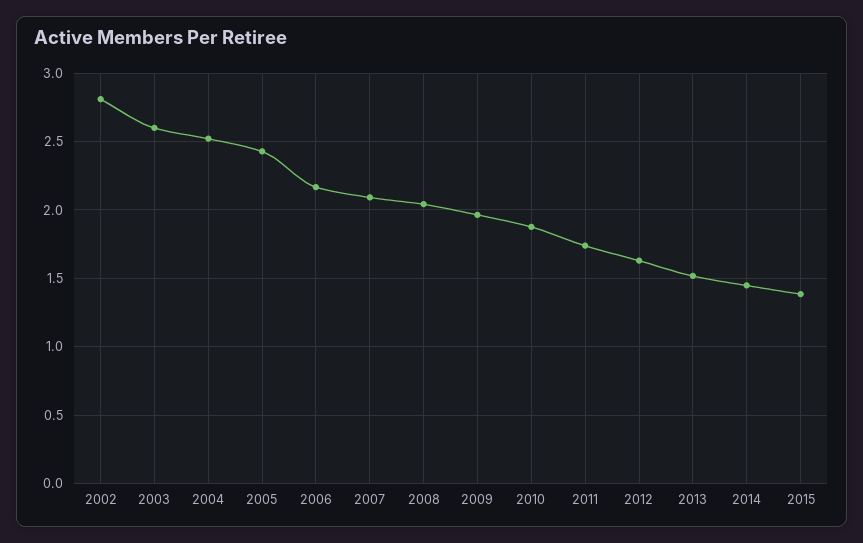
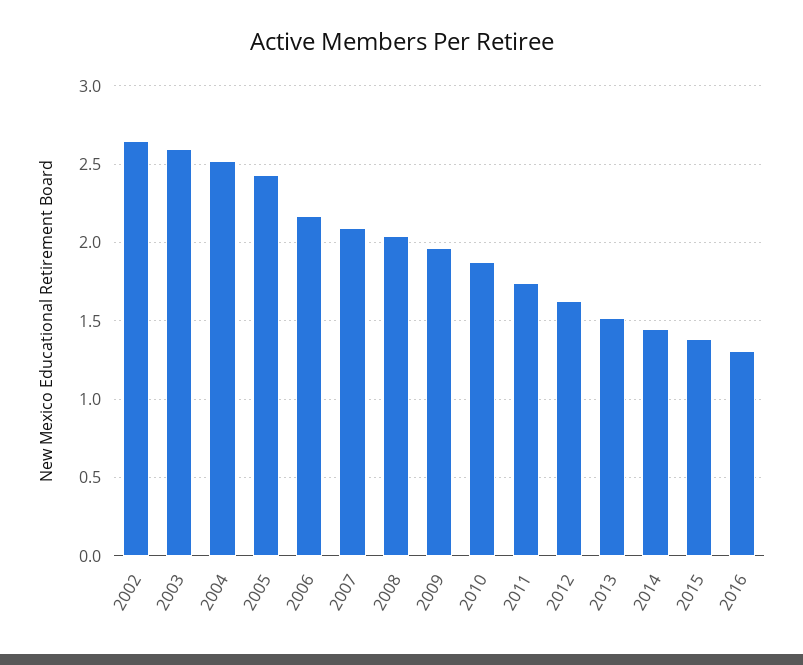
2002: 2.8 -> 2.65
2016: none -> 1.3

